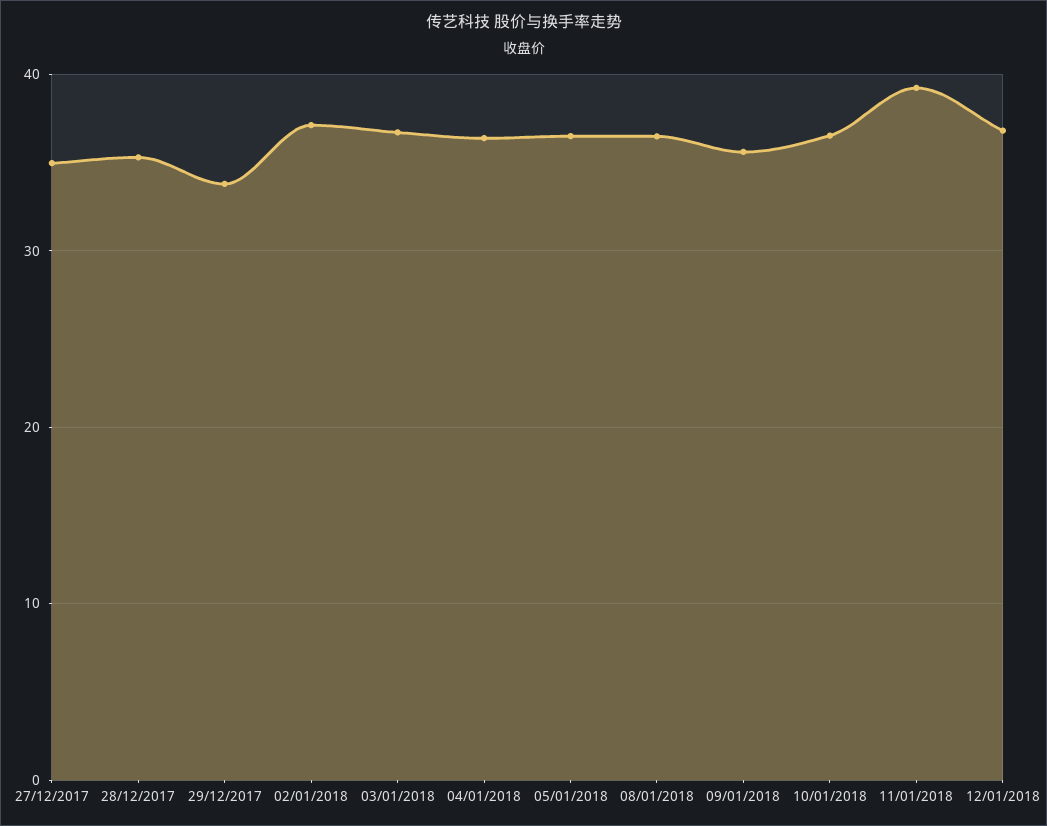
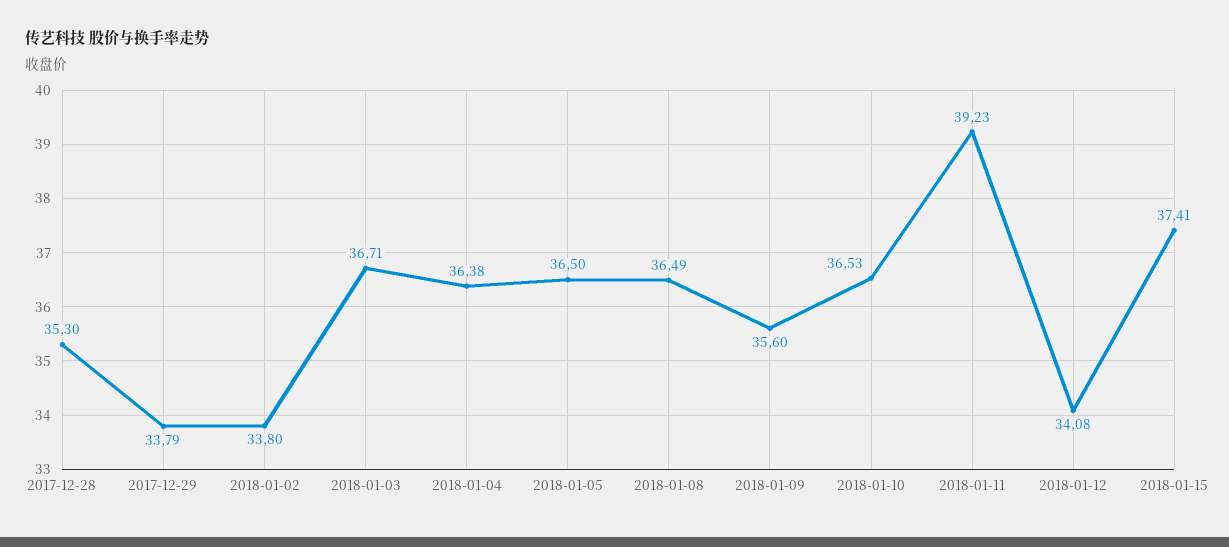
27/12/2017: 35 -> none
02/01/2018: 37 -> 33.8
12/01/2018: 37 -> 34.08
2018-01-15: none -> 37.41

